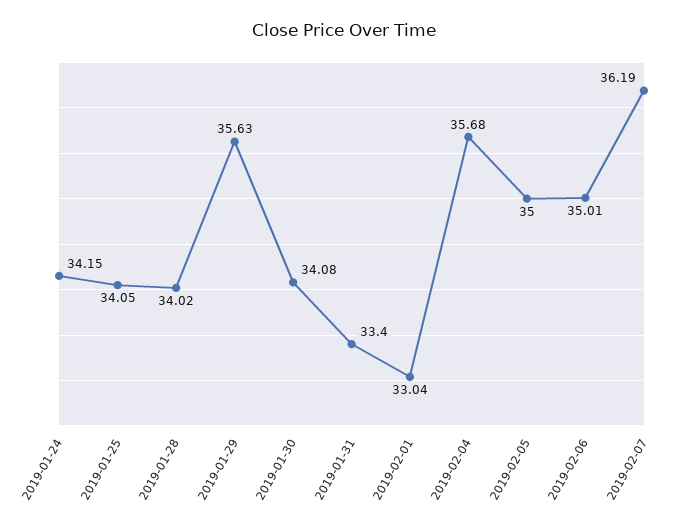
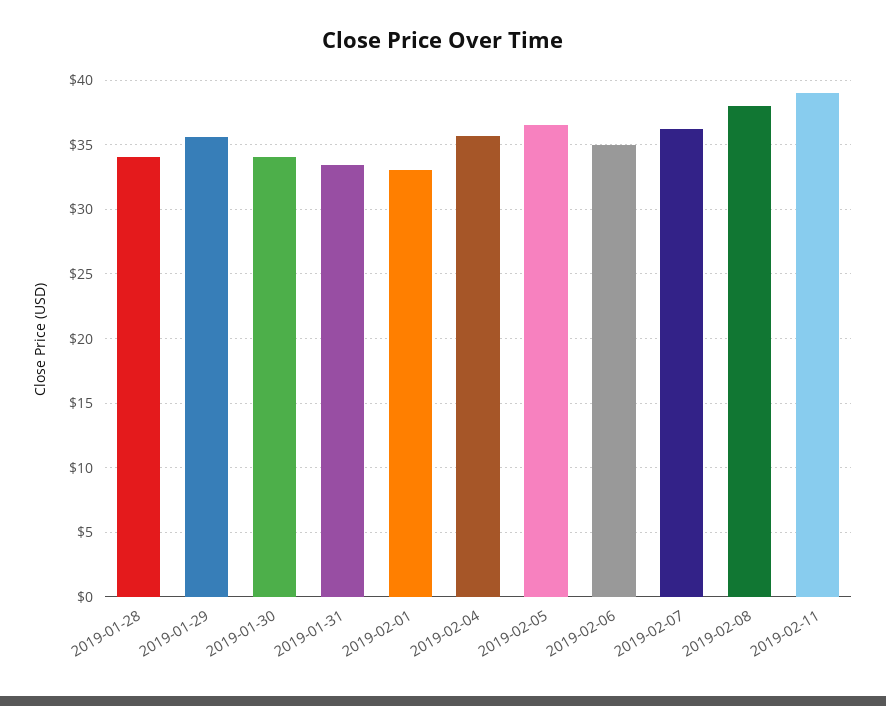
2019-01-24: 34.15 -> none
2019-01-25: 34.05 -> none
2019-02-05: 35 -> 36.5
2019-02-08: none -> 38
2019-02-11: none -> 39

